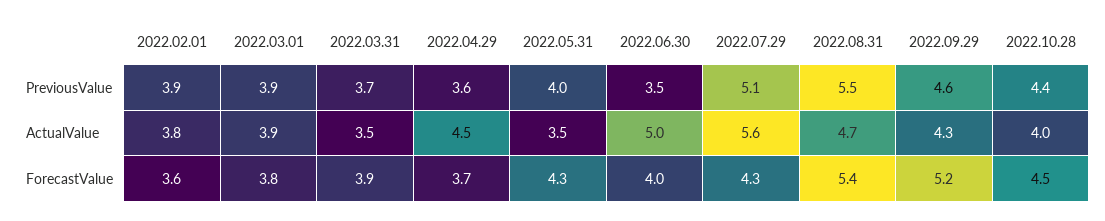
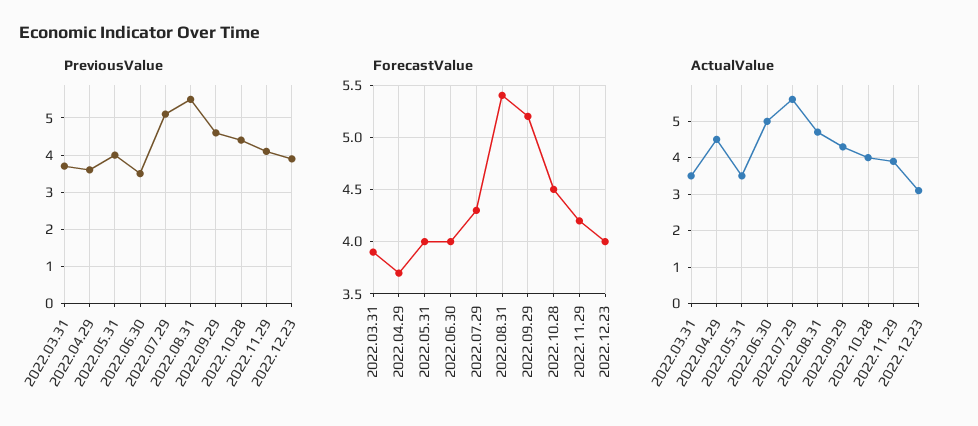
PreviousValue, 2022.02.01: 3.9 -> none
PreviousValue, 2022.03.01: 3.9 -> none
ActualValue, 2022.02.01: 3.8 -> none
ActualValue, 2022.03.01: 3.9 -> none
ForecastValue, 2022.02.01: 3.6 -> none
ForecastValue, 2022.03.01: 3.8 -> none
ForecastValue, 2022.05.31: 4.3 -> 4
PreviousValue, 2022.11.29: none -> 4
PreviousValue, 2022.12.23: none -> 4
ForecastValue, 2022.11.29: none -> 4.2
ForecastValue, 2022.12.23: none -> 4
ActualValue, 2022.11.29: none -> 4
ActualValue, 2022.12.23: none -> 3

